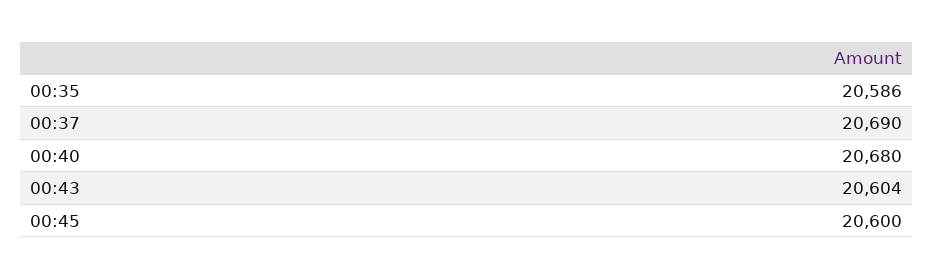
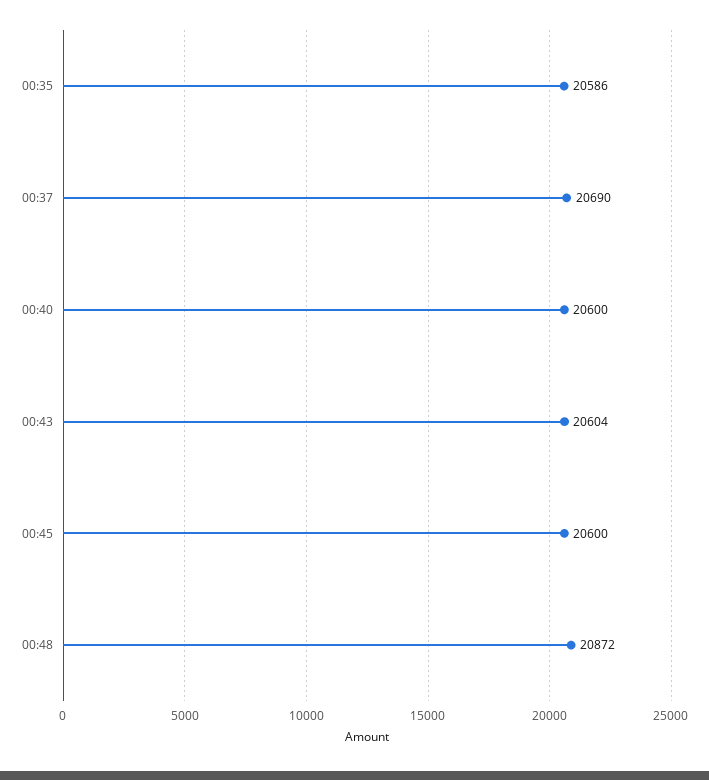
00:40: 20680 -> 20600
00:48: none -> 20872

